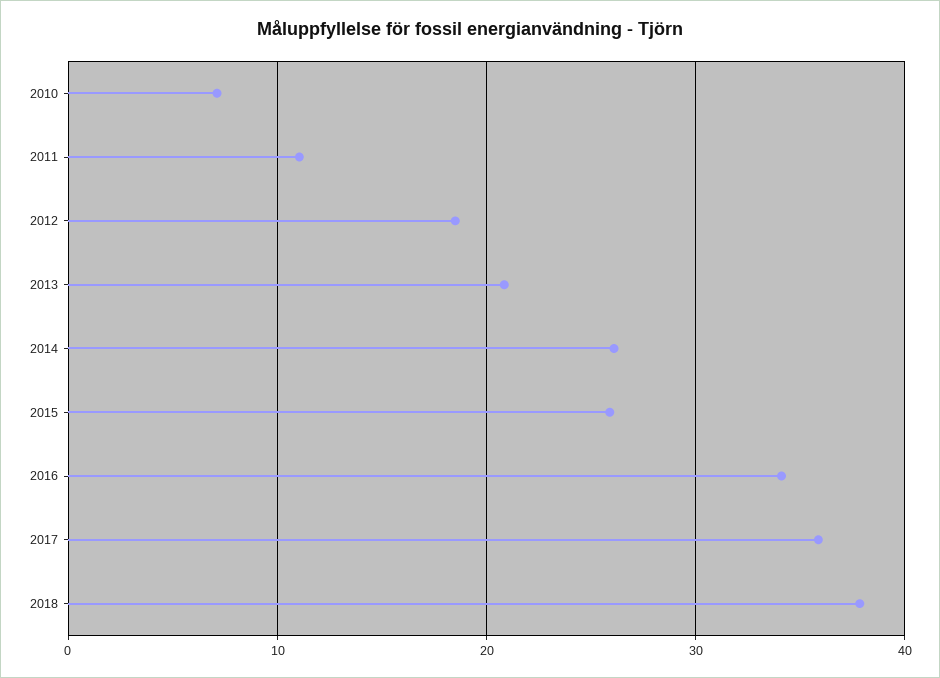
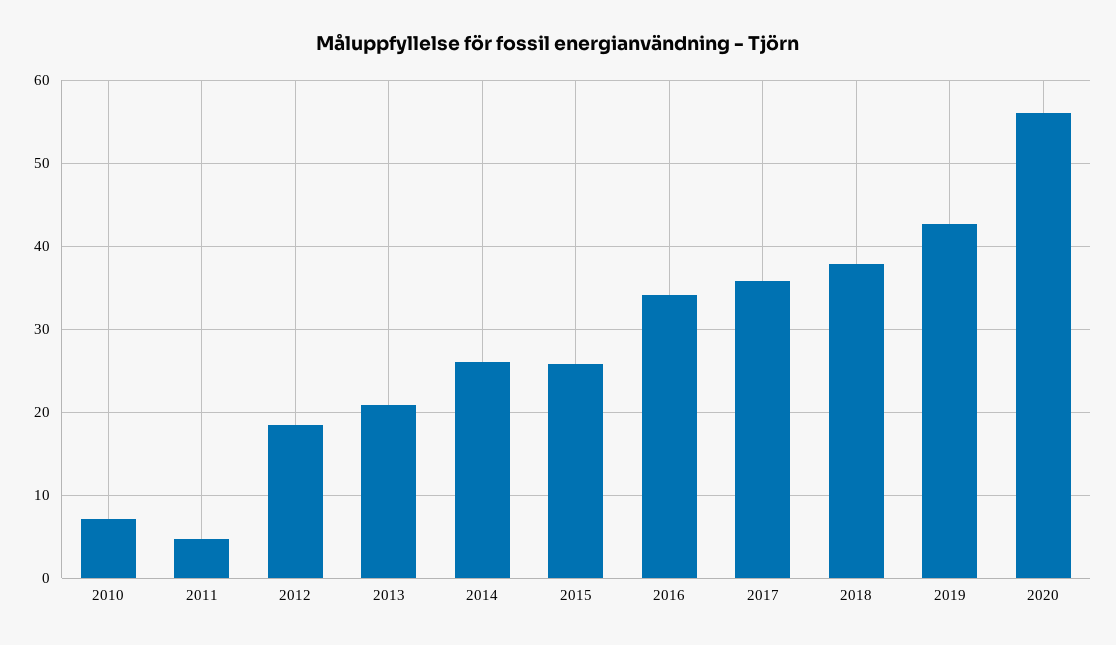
2011: 11 -> 5
2019: none -> 43
2020: none -> 56

